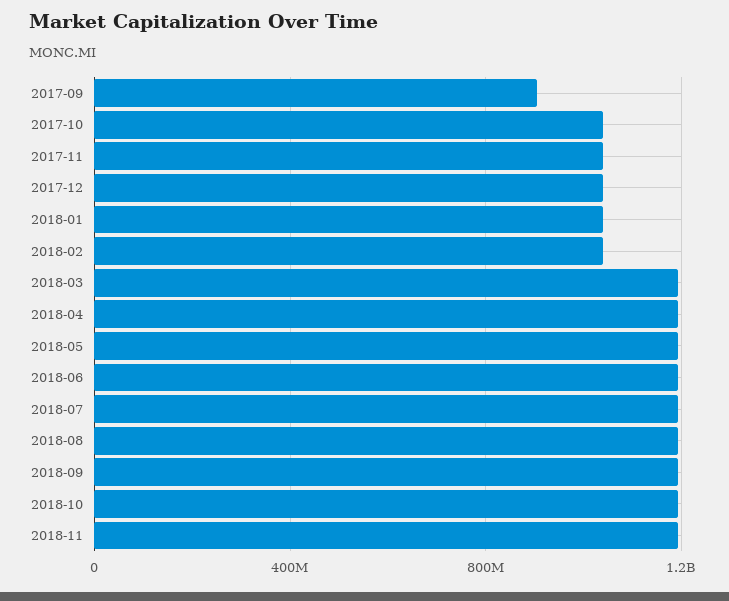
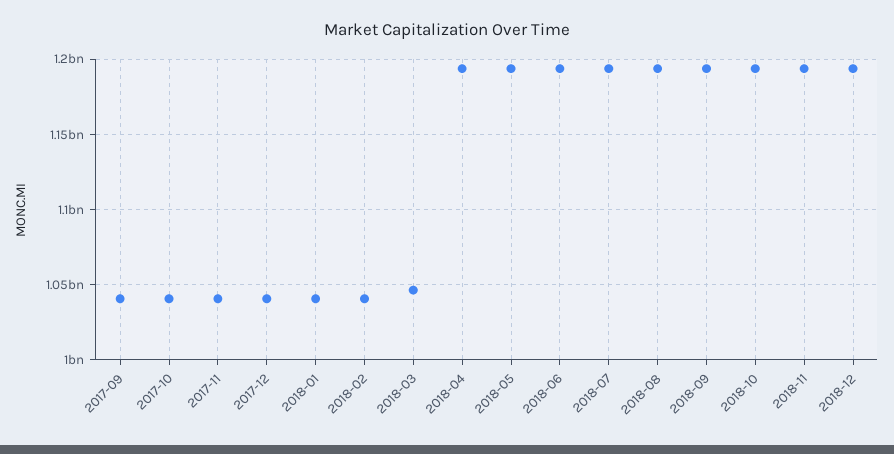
2017-09: 900000000 -> 1040000000
2018-03: 1200000000 -> 1045000000
2018-12: none -> 1195000000

